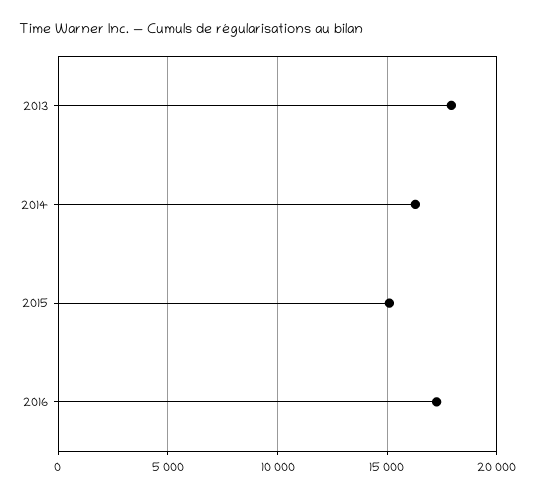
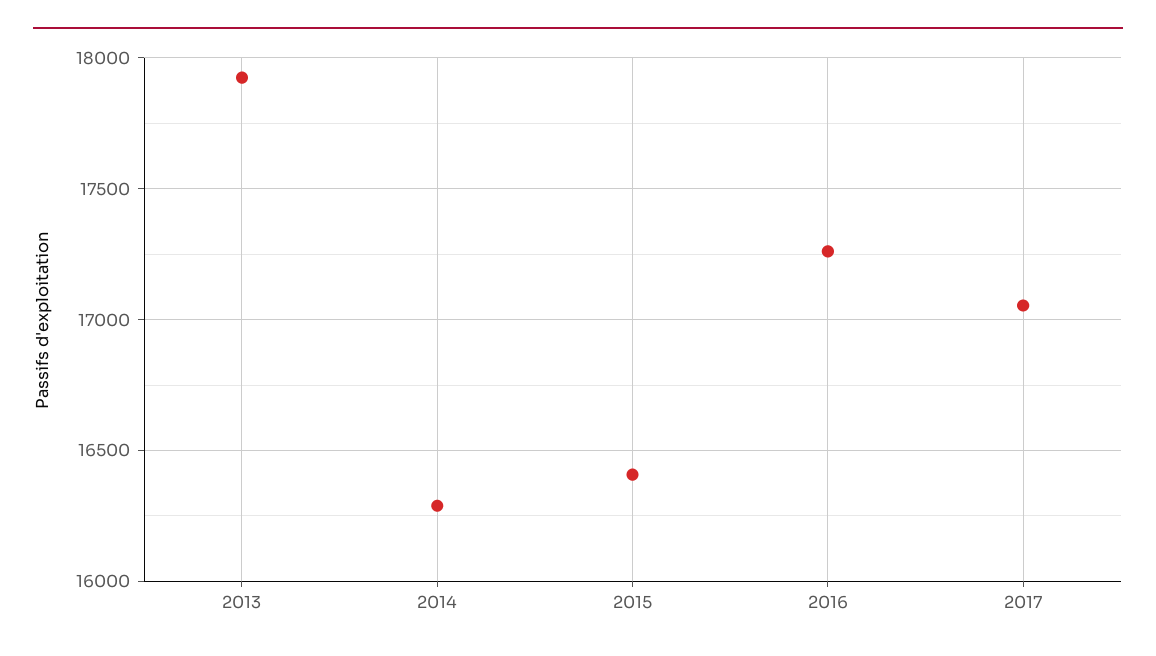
2015: 15000 -> 16400
2017: none -> 17050

